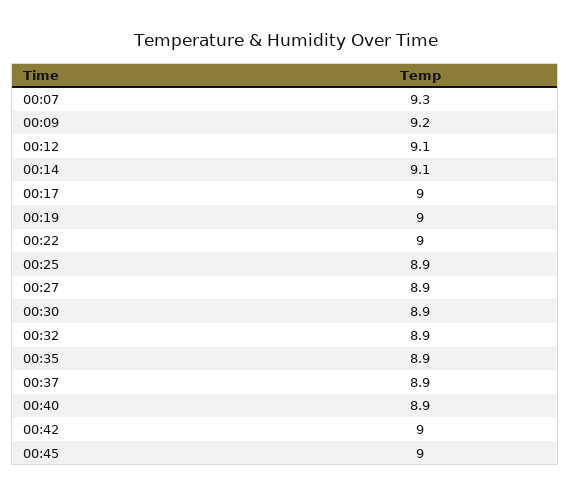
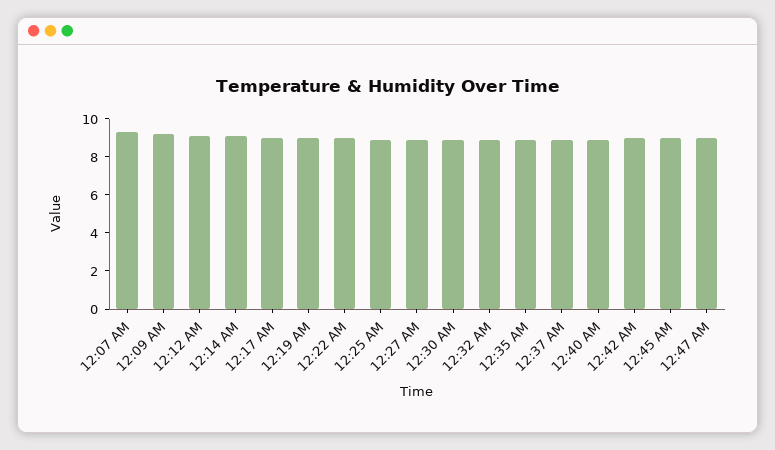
12:47 AM: none -> 9

